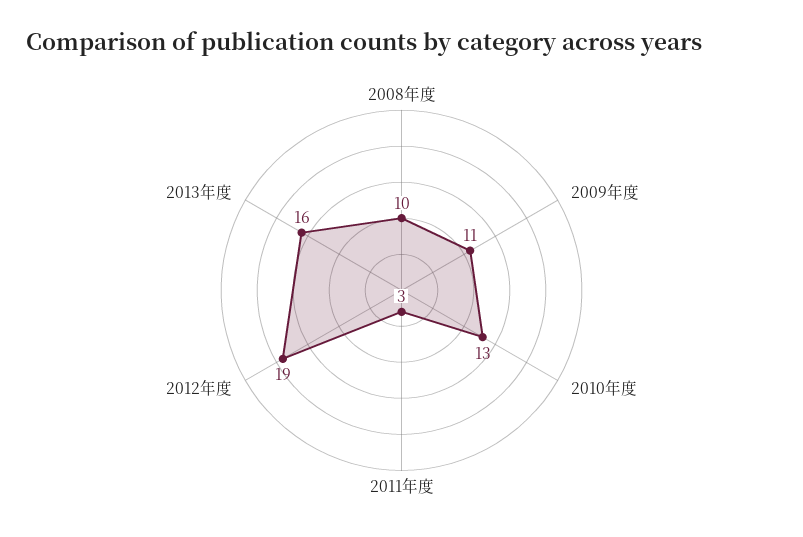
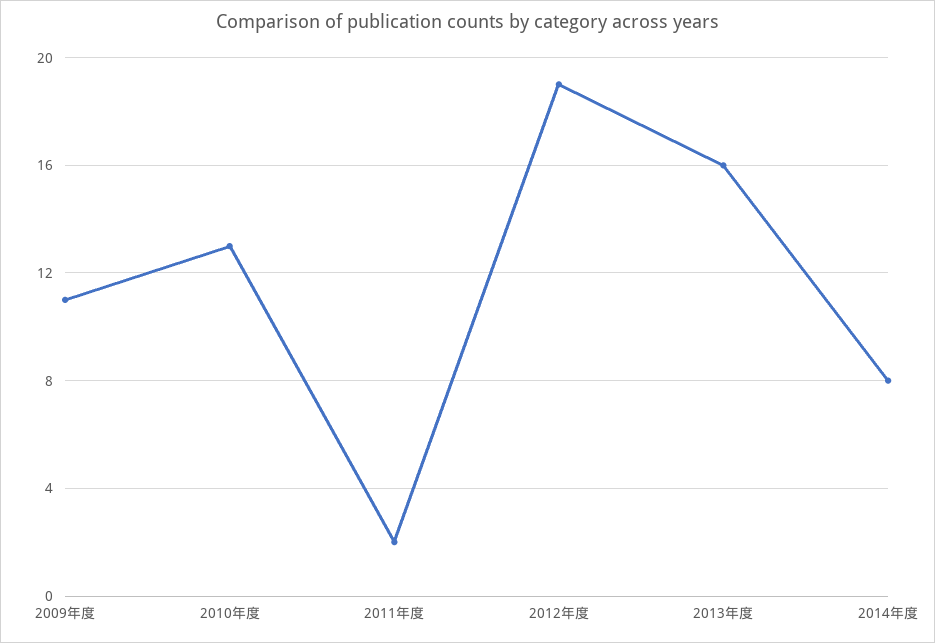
2008年度: 10 -> none
2011年度: 3 -> 2
2014年度: none -> 8

